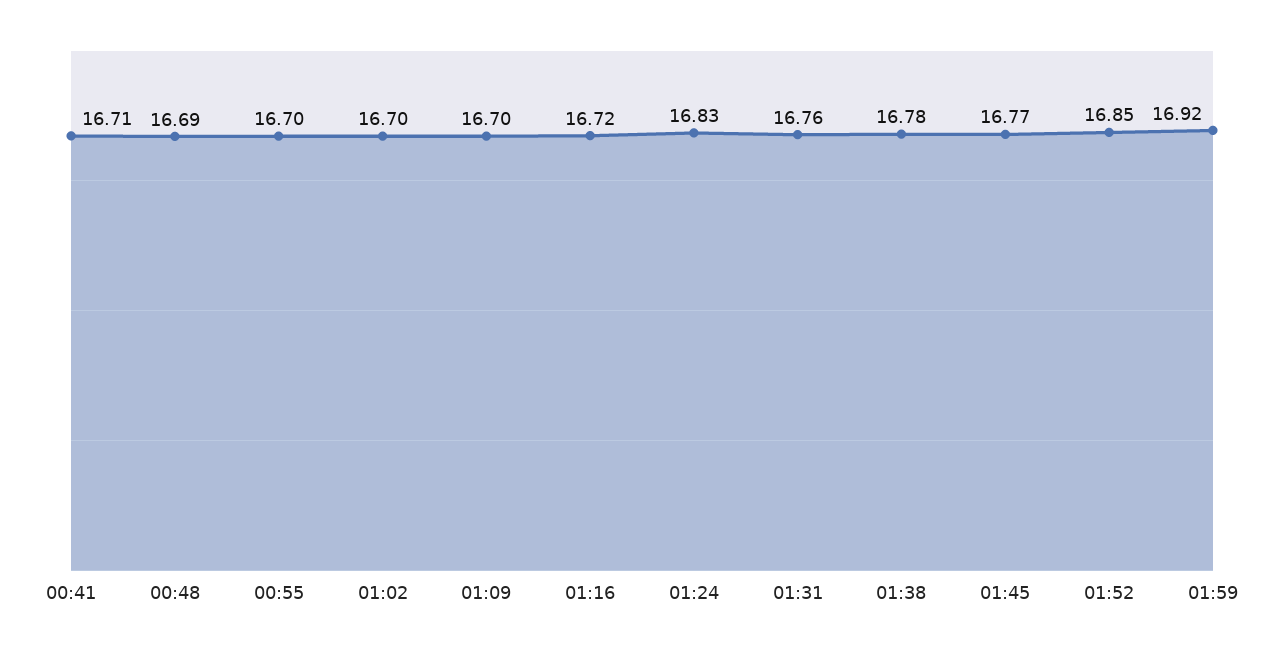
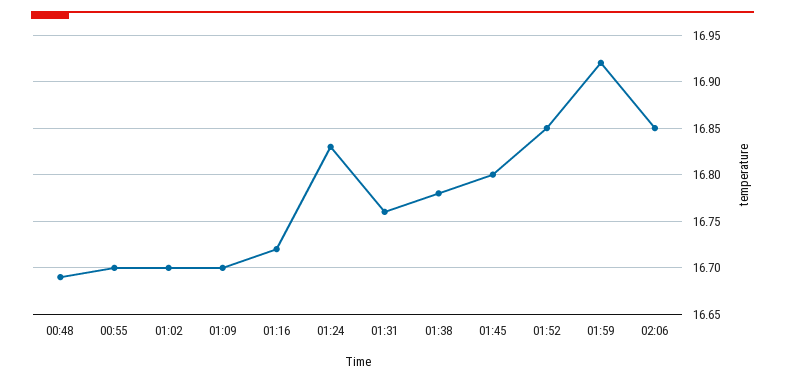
00:41: 16.71 -> none
01:45: 16.77 -> 16.8
02:06: none -> 16.85

